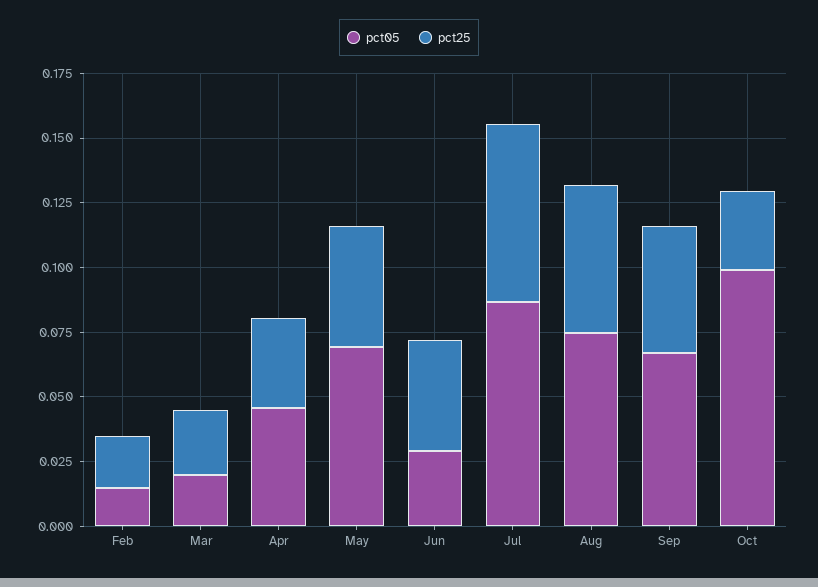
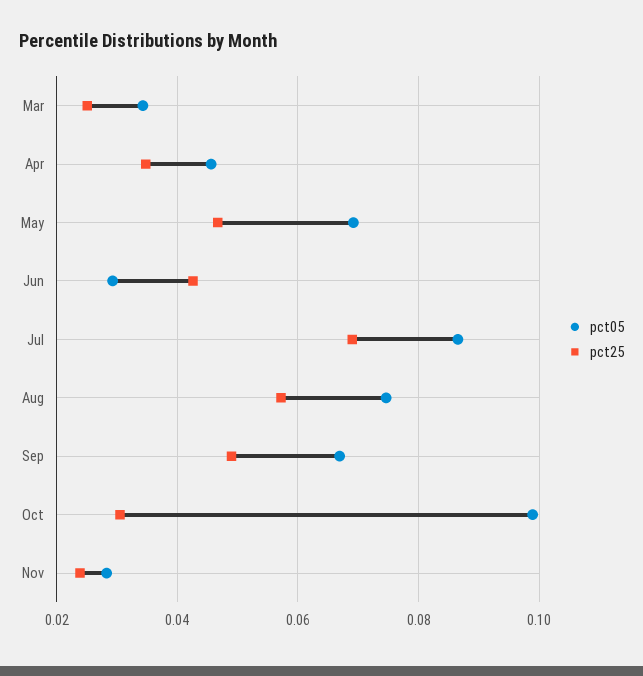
pct05, Feb: 0.015 -> none
pct25, Feb: 0.02 -> none
pct05, Mar: 0.02 -> 0.034
pct05, Nov: none -> 0.028
pct25, Nov: none -> 0.024

